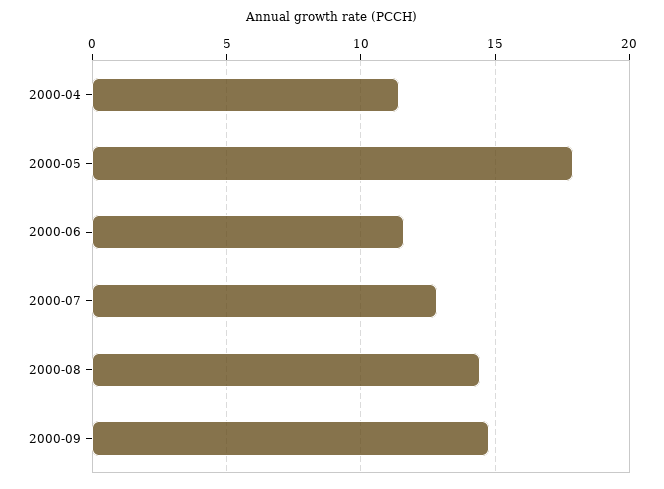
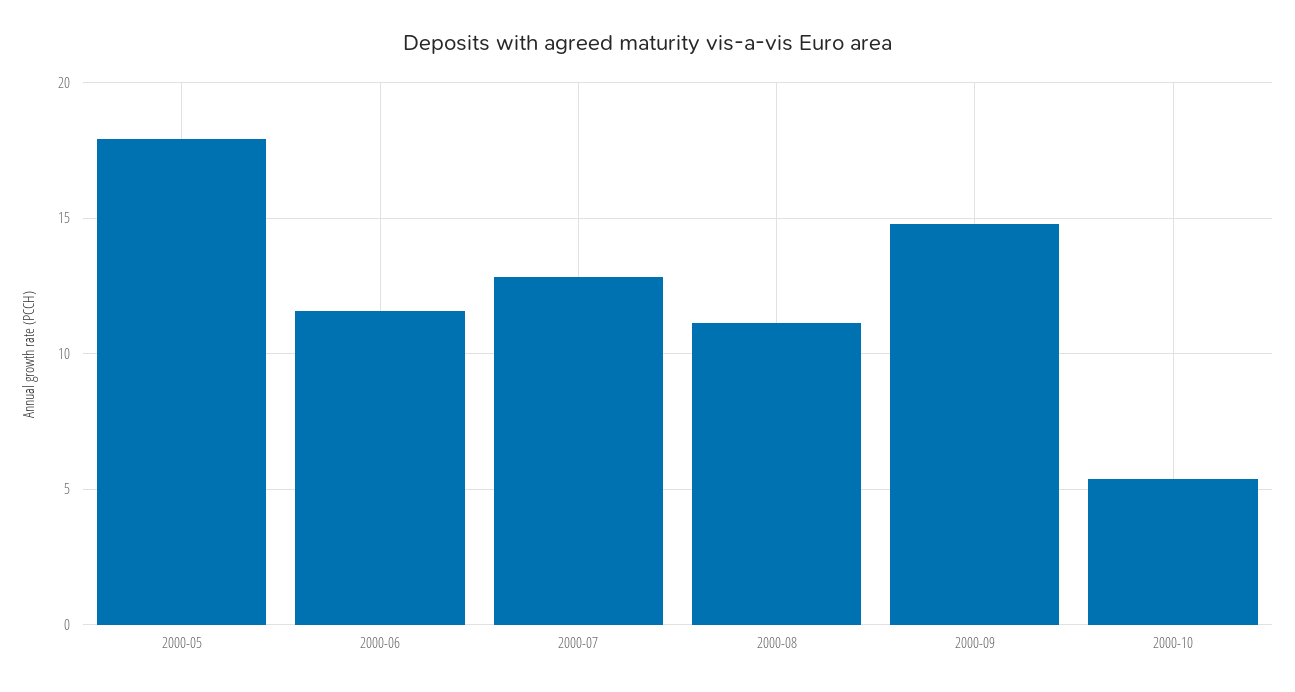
2000-04: 11.5 -> none
2000-08: 14.5 -> 11
2000-10: none -> 5.5

